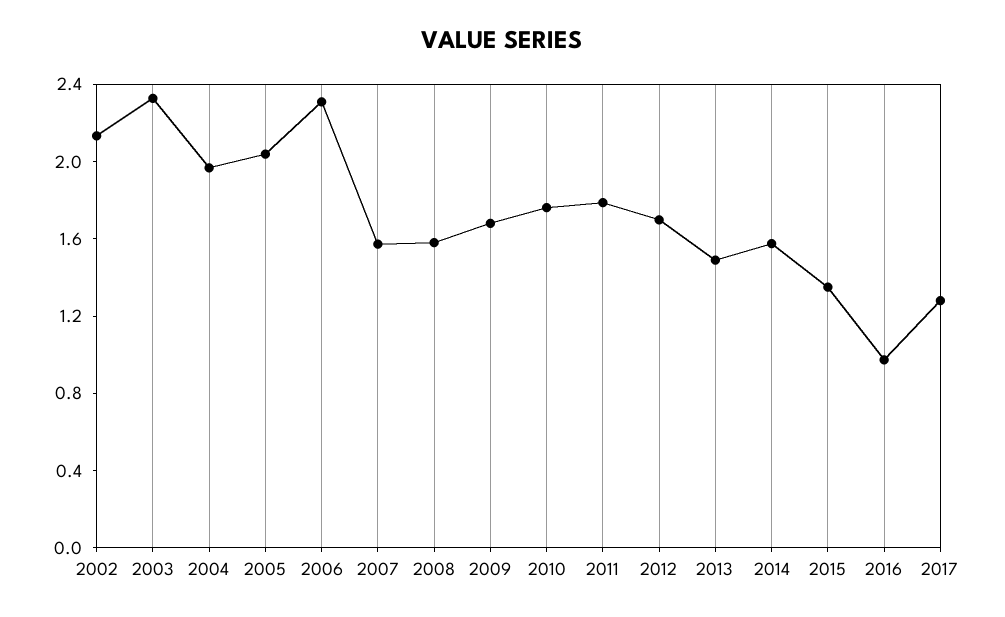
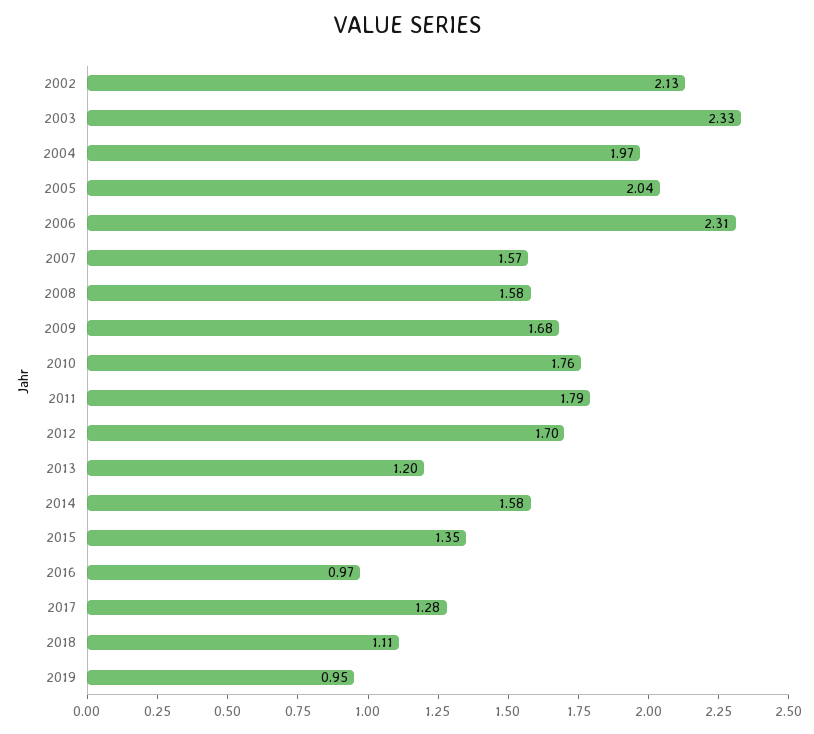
2013: 1.5 -> 1.2
2018: none -> 1.11
2019: none -> 0.95

